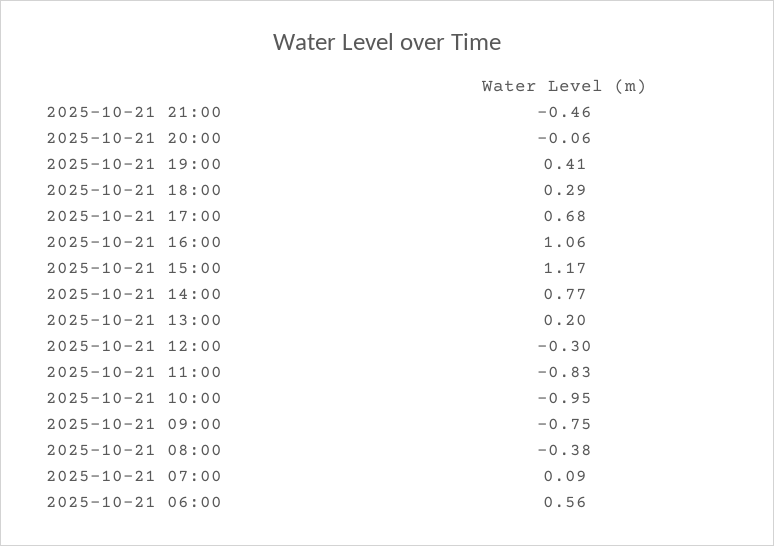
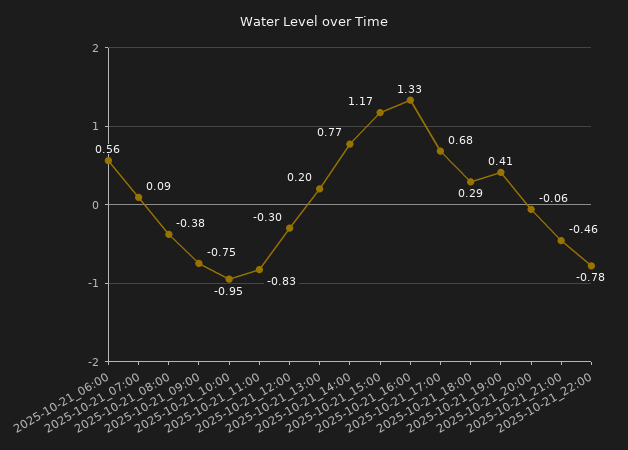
2025-10-21 16:00: 1.06 -> 1.33
2025-10-21_22:00: none -> -0.78

